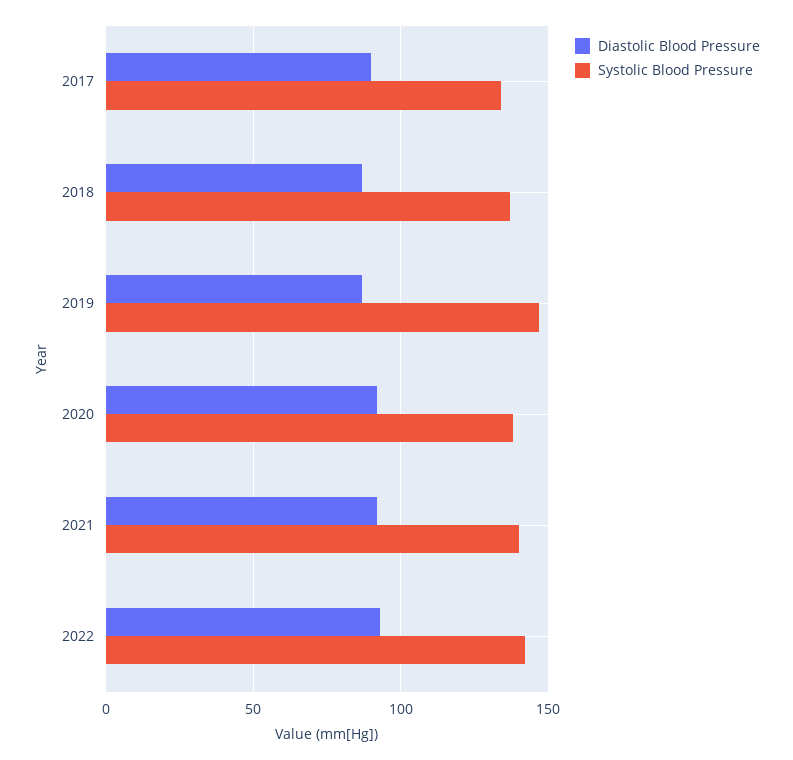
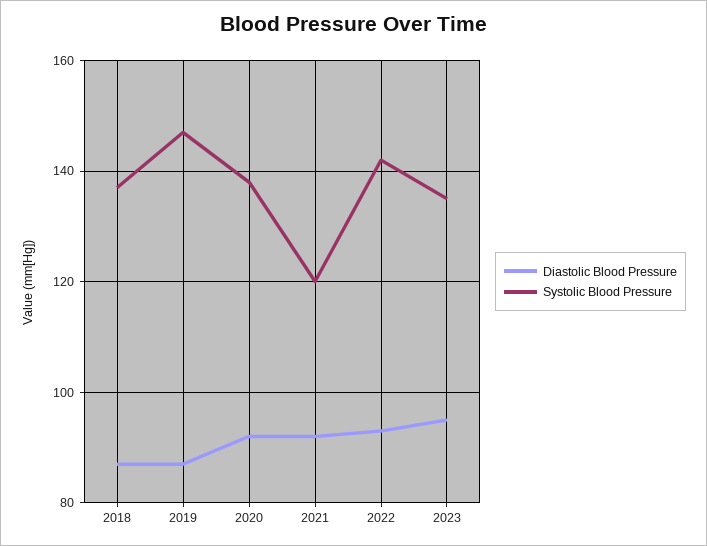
Diastolic Blood Pressure, 2017: 90 -> none
Systolic Blood Pressure, 2017: 135 -> none
Systolic Blood Pressure, 2021: 140 -> 120
Diastolic Blood Pressure, 2023: none -> 95
Systolic Blood Pressure, 2023: none -> 135

